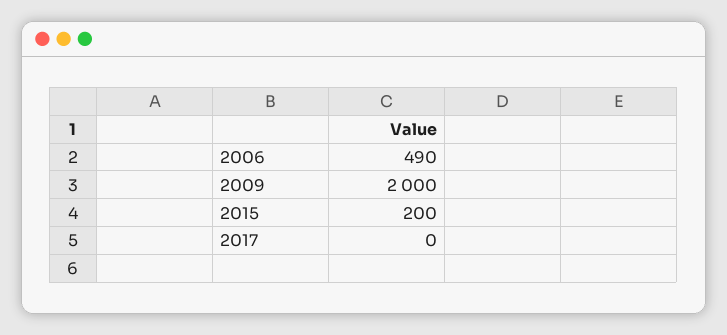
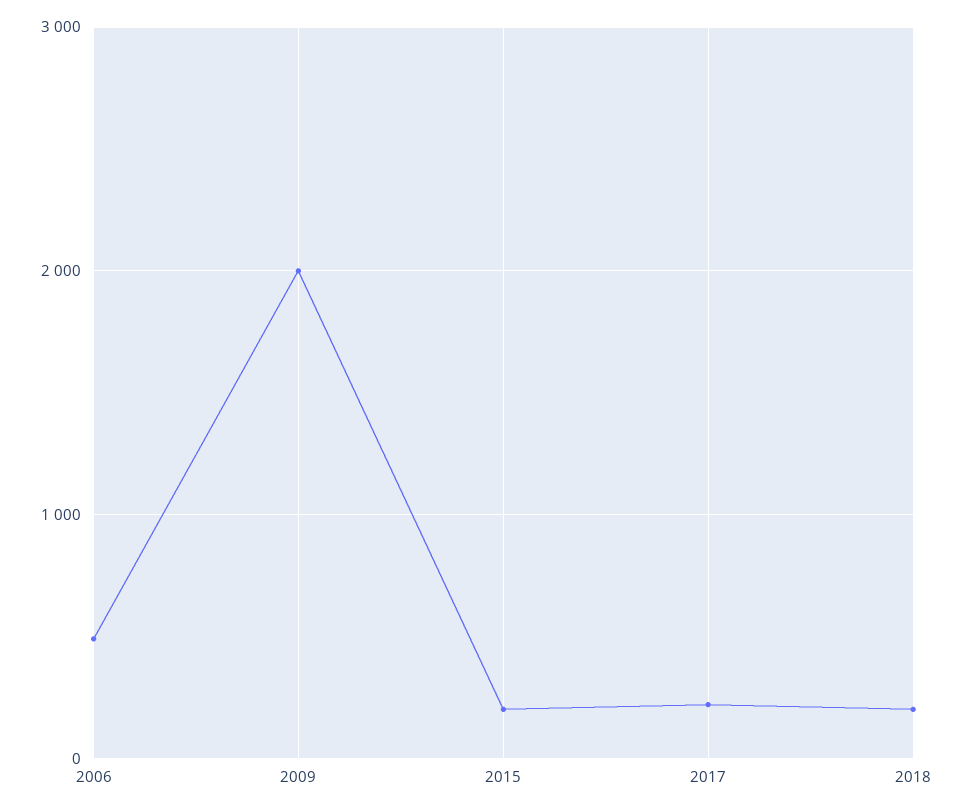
2017: 0 -> 200
2018: none -> 200

